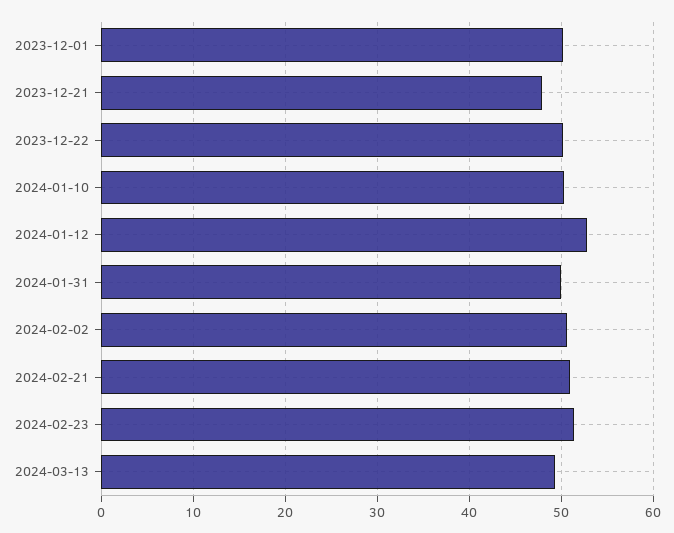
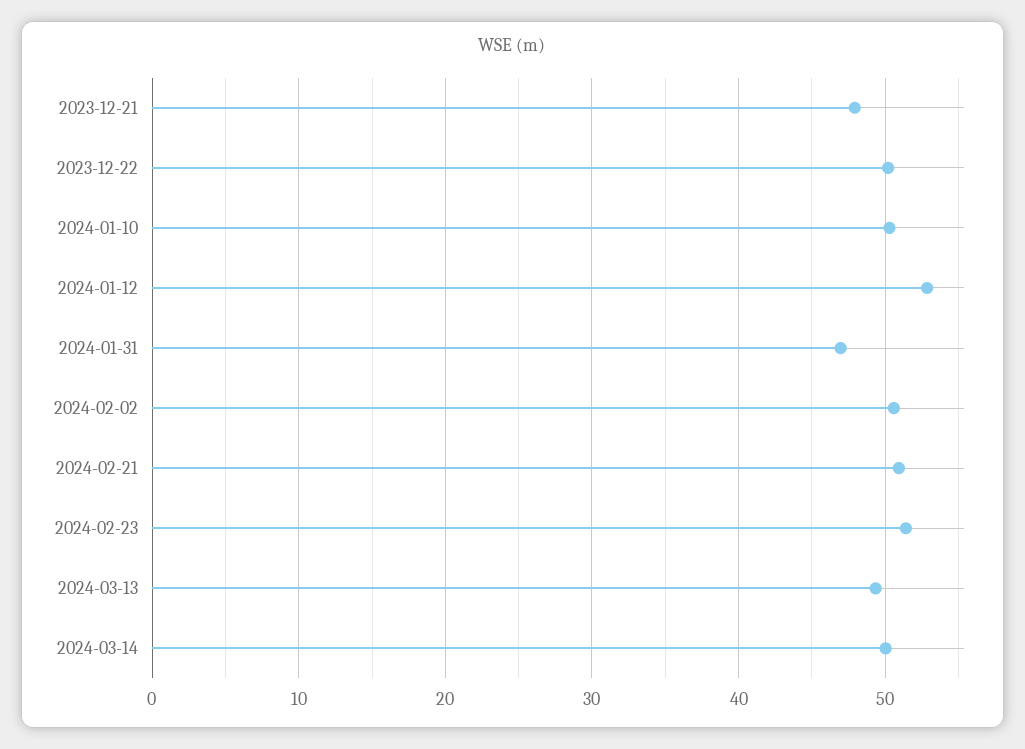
2023-12-01: 50 -> none
2024-01-31: 50 -> 47
2024-03-14: none -> 50

